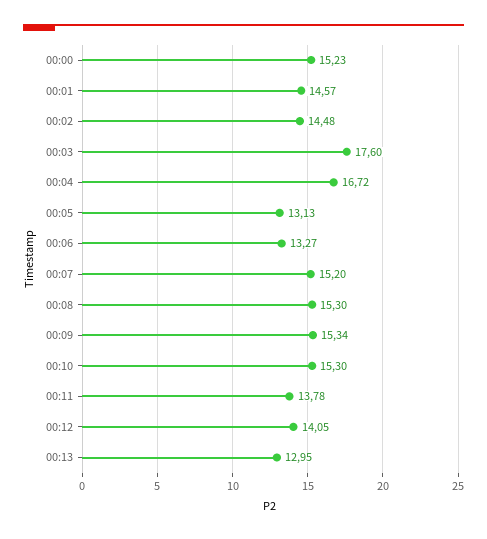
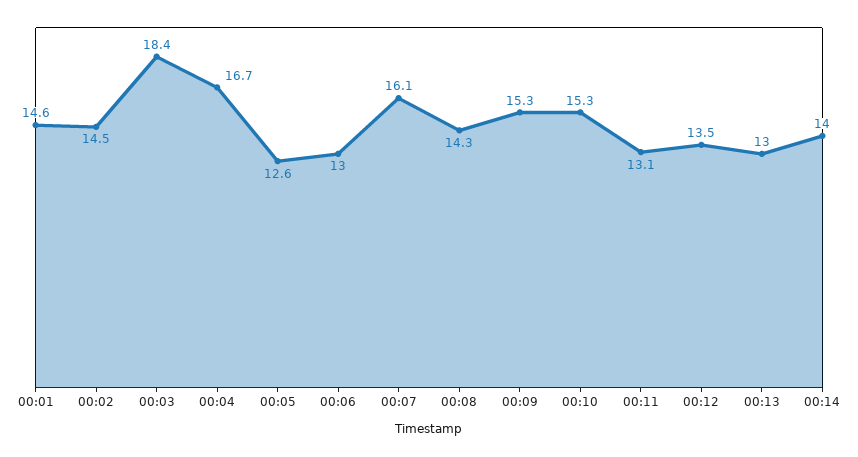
00:00: 15.23 -> none
00:03: 17.6 -> 18.4
00:05: 13.13 -> 12.6
00:06: 13.27 -> 13
00:07: 15.2 -> 16.1
00:08: 15.3 -> 14.3
00:11: 13.78 -> 13.1
00:12: 14.05 -> 13.5
00:14: none -> 14

